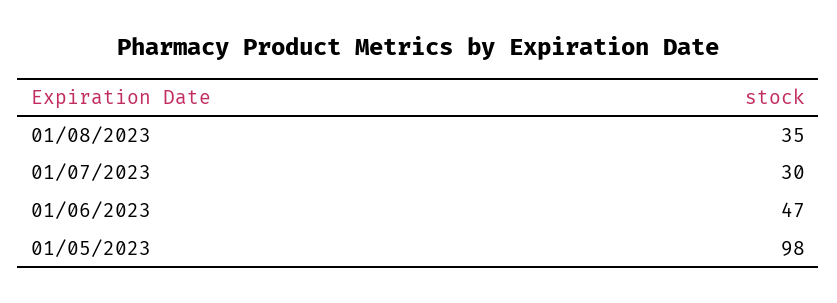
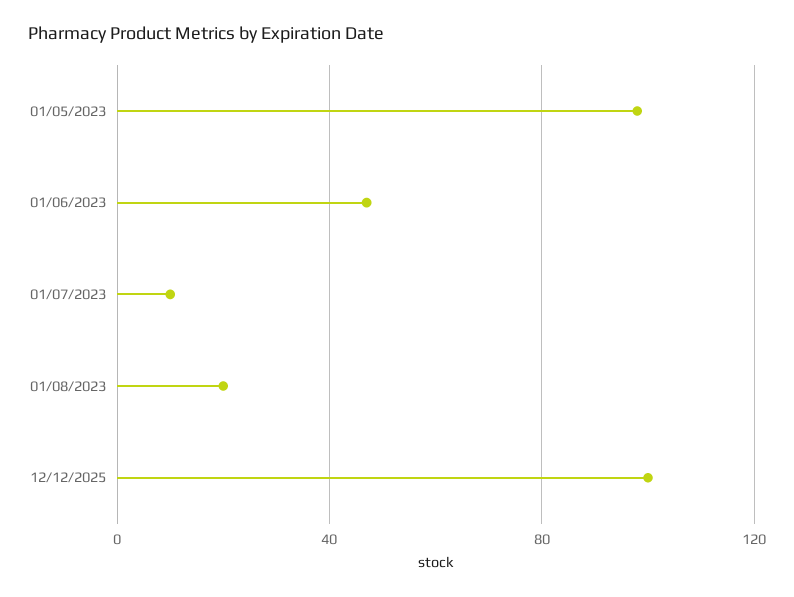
01/08/2023: 35 -> 20
01/07/2023: 30 -> 10
12/12/2025: none -> 100

